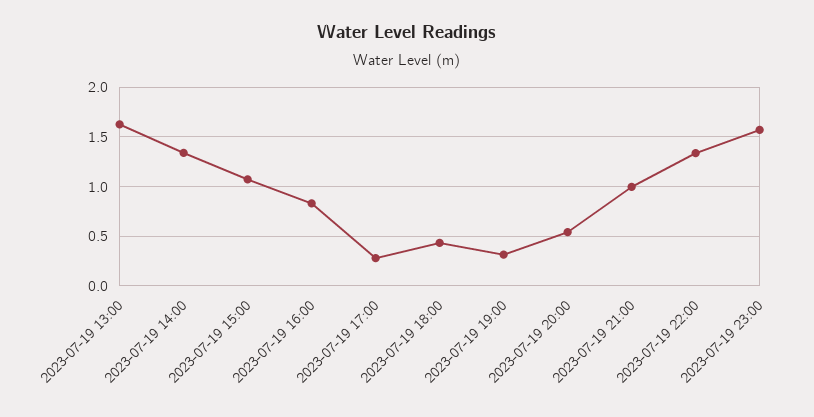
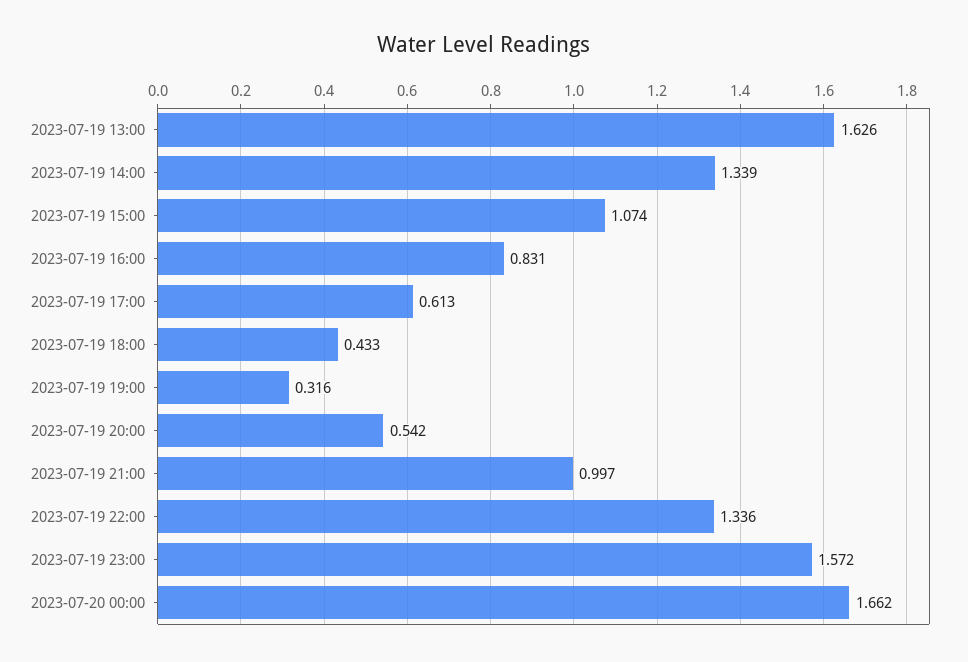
2023-07-19 17:00: 0.3 -> 0.613
2023-07-20 00:00: none -> 1.662

